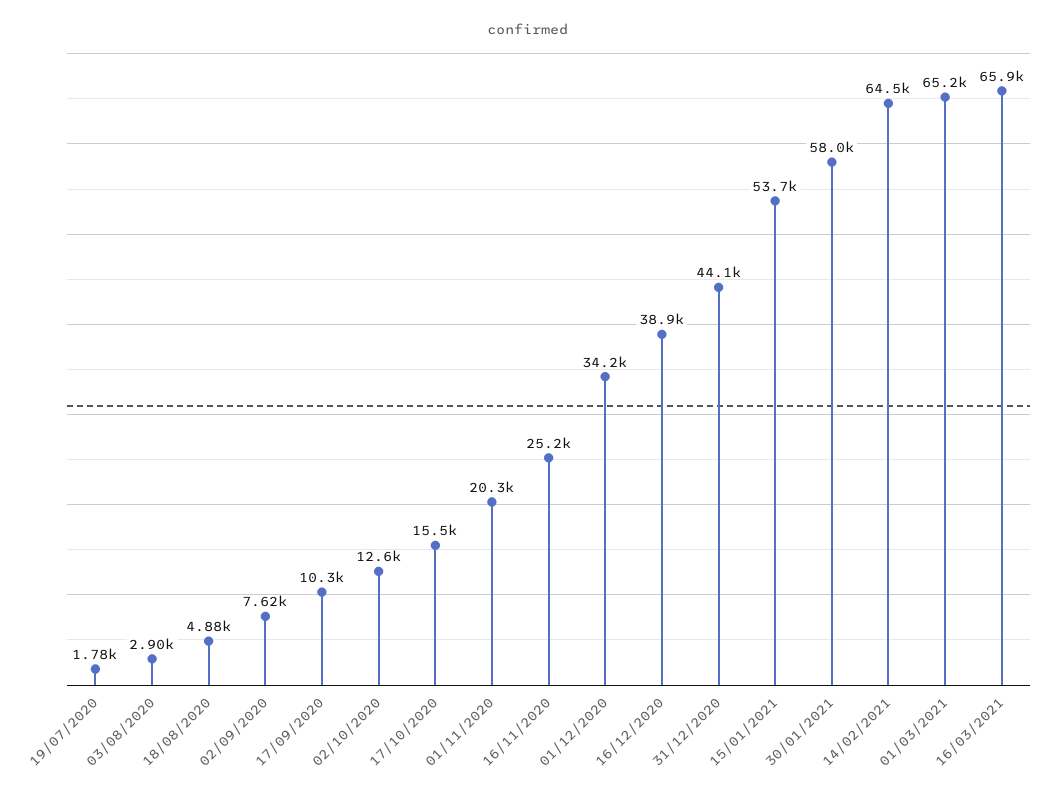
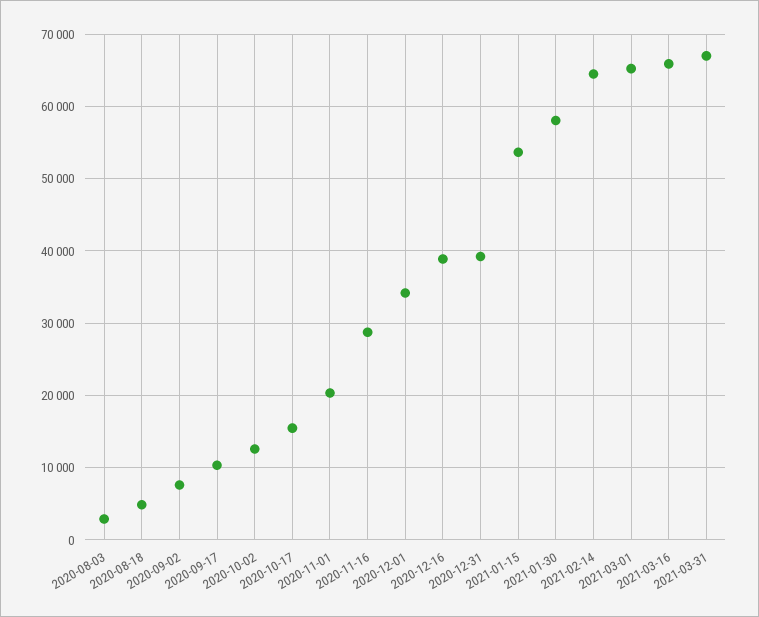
19/07/2020: 1780 -> none
16/11/2020: 25200 -> 29000
31/12/2020: 44100 -> 39000
2021-03-31: none -> 67000

